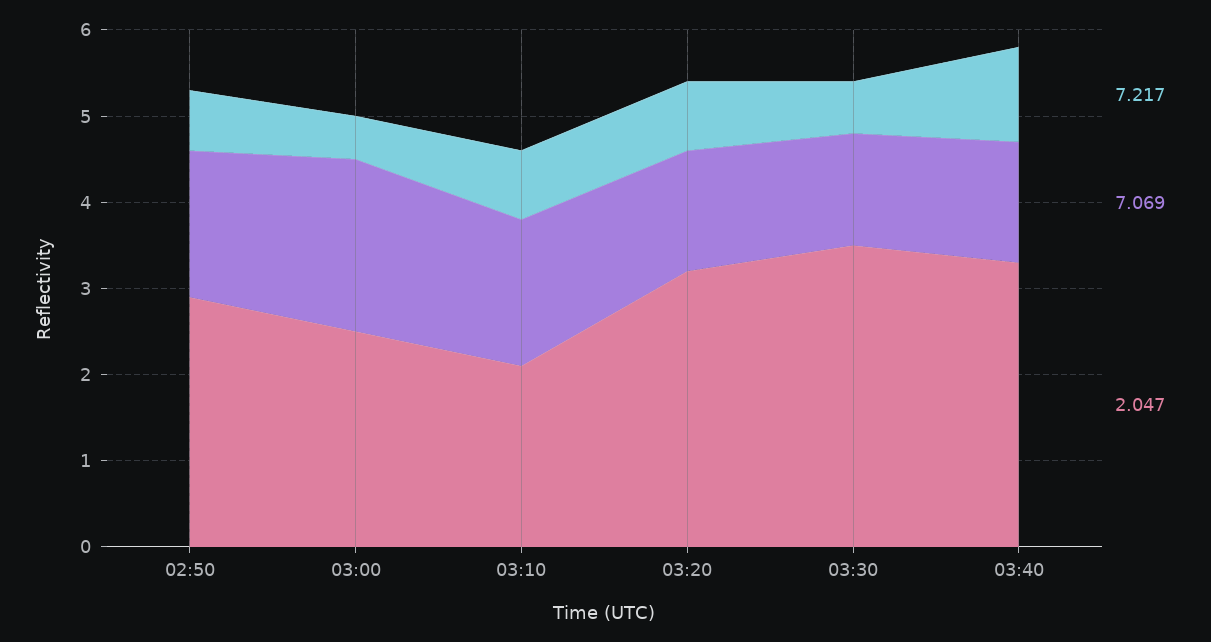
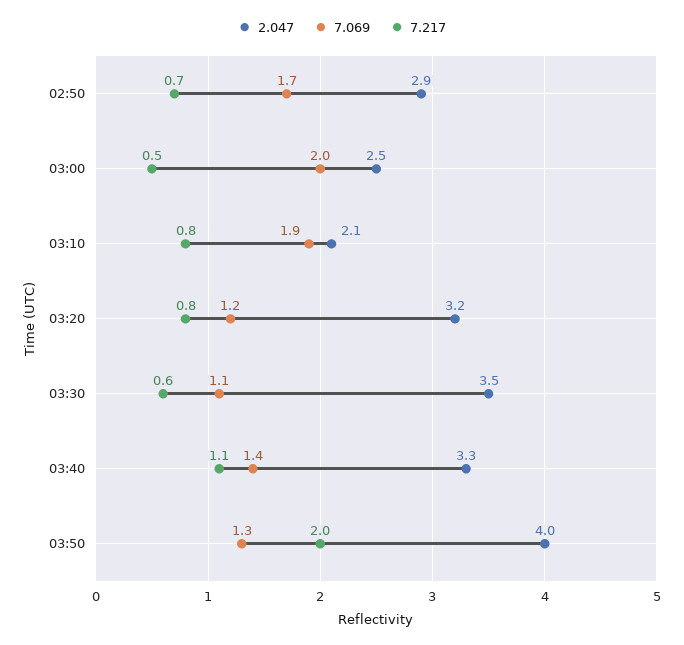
7.069, 03:10: 1.7 -> 1.9
7.069, 03:20: 1.4 -> 1.2
7.069, 03:30: 1.3 -> 1.1
2.047, 03:50: none -> 4
7.069, 03:50: none -> 1.3
7.217, 03:50: none -> 2

